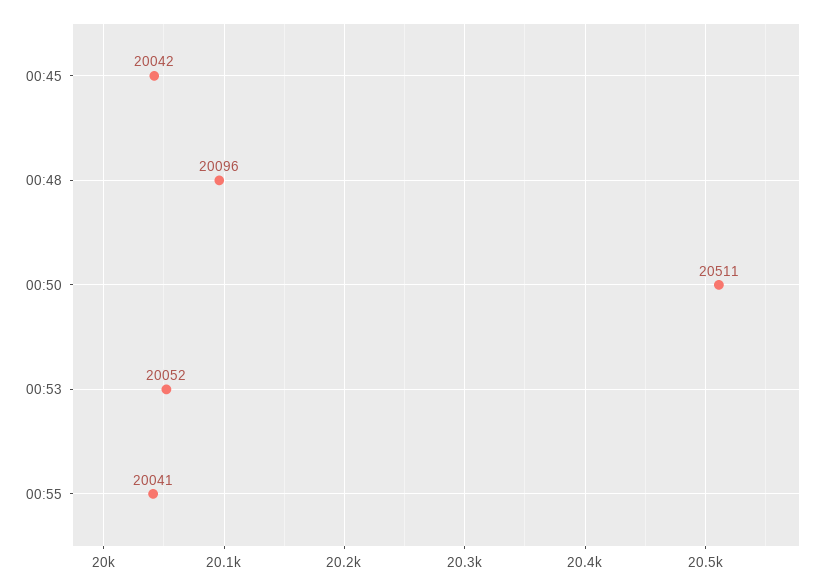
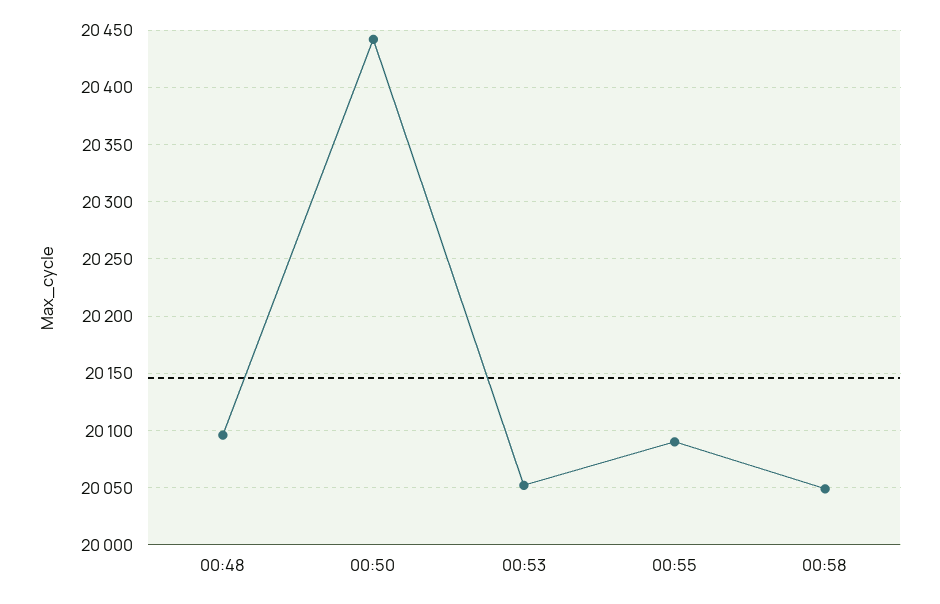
00:45: 20042 -> none
00:50: 20511 -> 20440
00:55: 20041 -> 20090
00:58: none -> 20050

